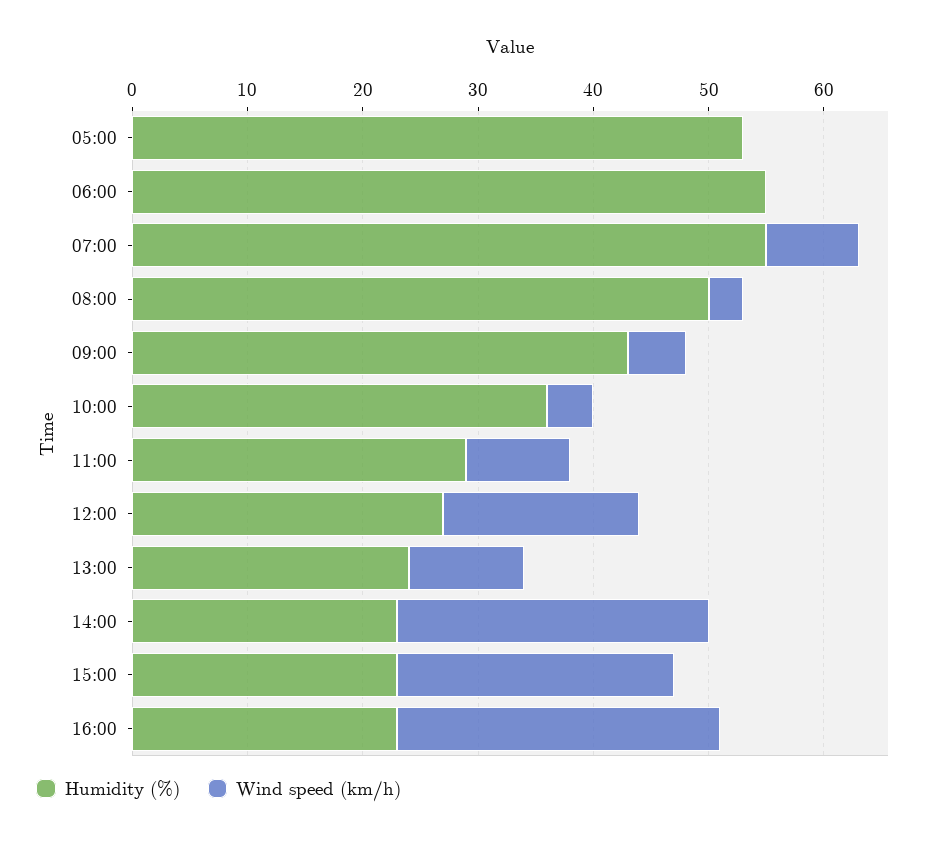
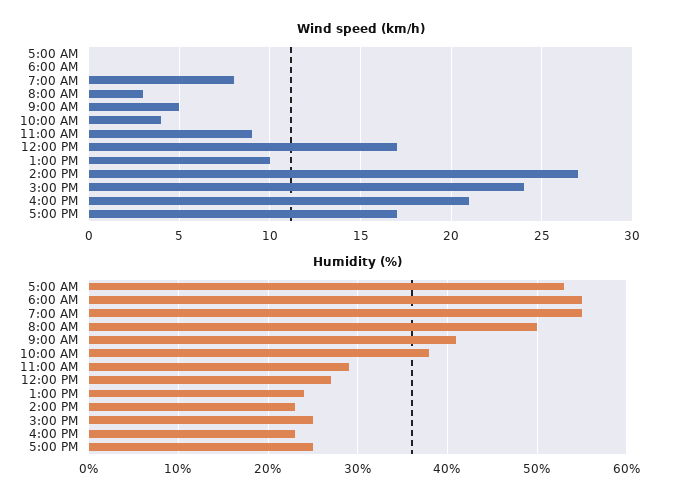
Humidity (%), 09:00: 43 -> 41
Humidity (%), 10:00: 36 -> 38
Humidity (%), 15:00: 23 -> 25
Wind speed (km/h), 16:00: 28 -> 21
Wind speed (km/h), 5:00 PM: none -> 17
Humidity (%), 5:00 PM: none -> 25

